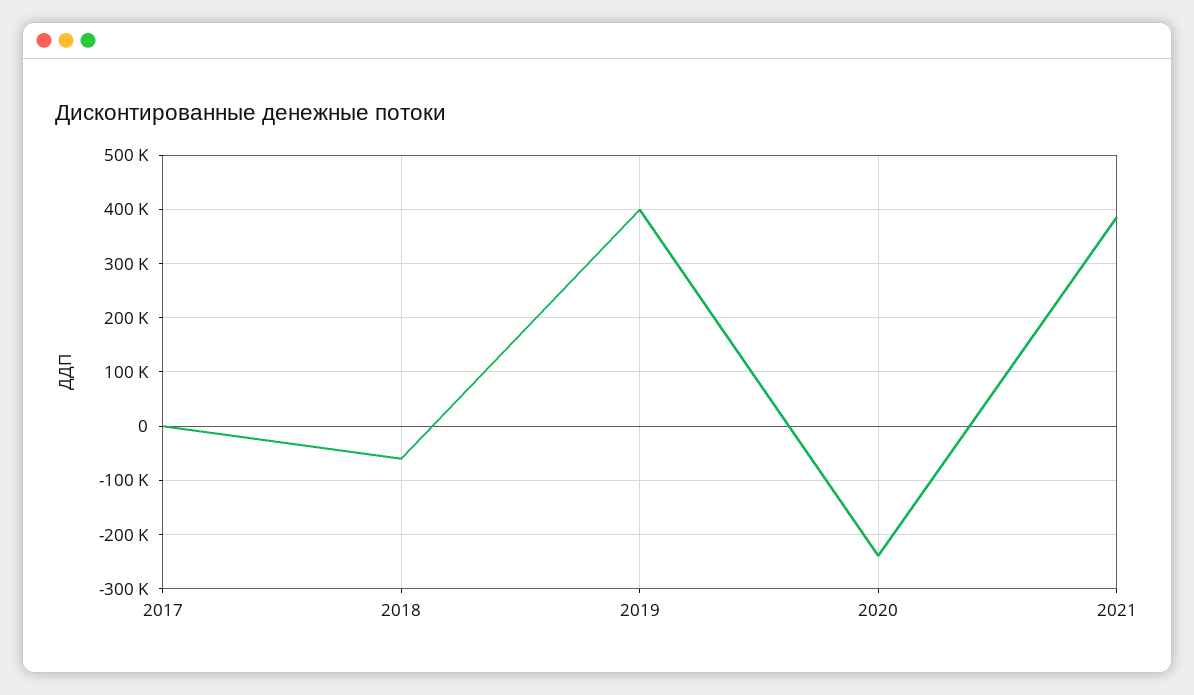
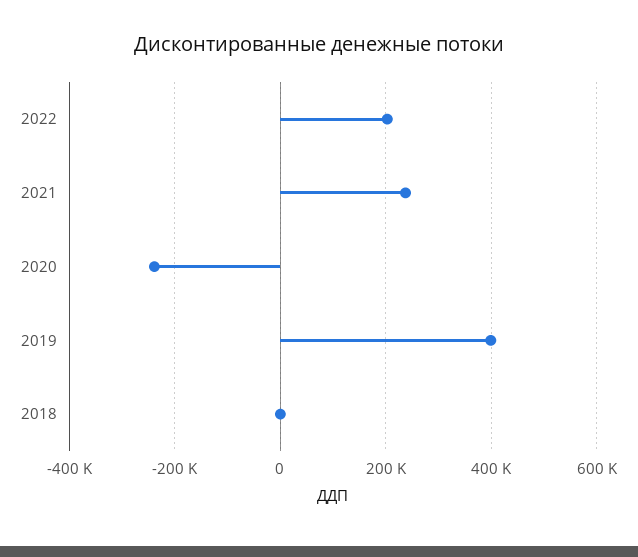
2017: 0 -> none
2018: -60000 -> 0
2021: 380000 -> 240000
2022: none -> 200000

